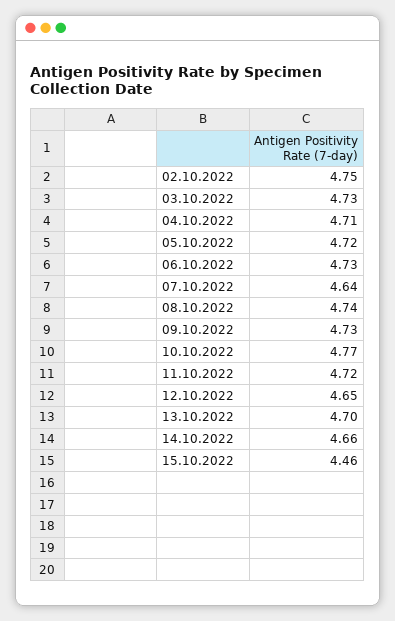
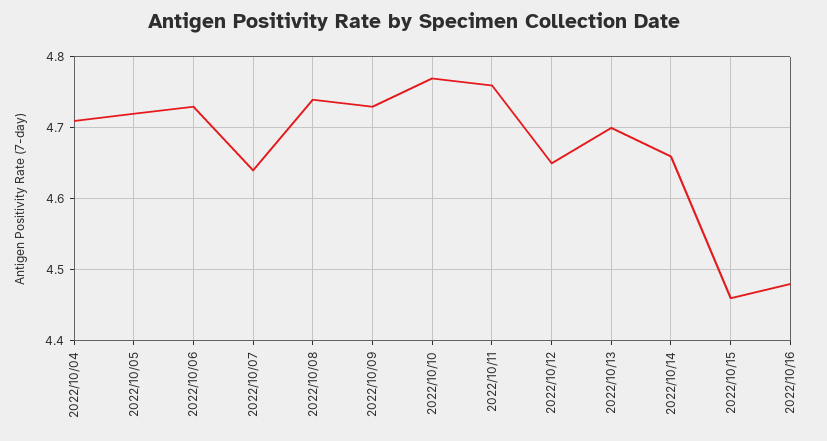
02.10.2022: 4.75 -> none
03.10.2022: 4.73 -> none
11.10.2022: 4.72 -> 4.76
2022/10/16: none -> 4.48

